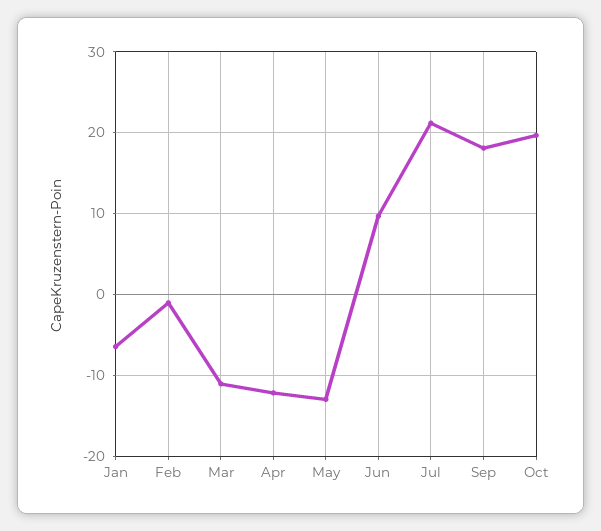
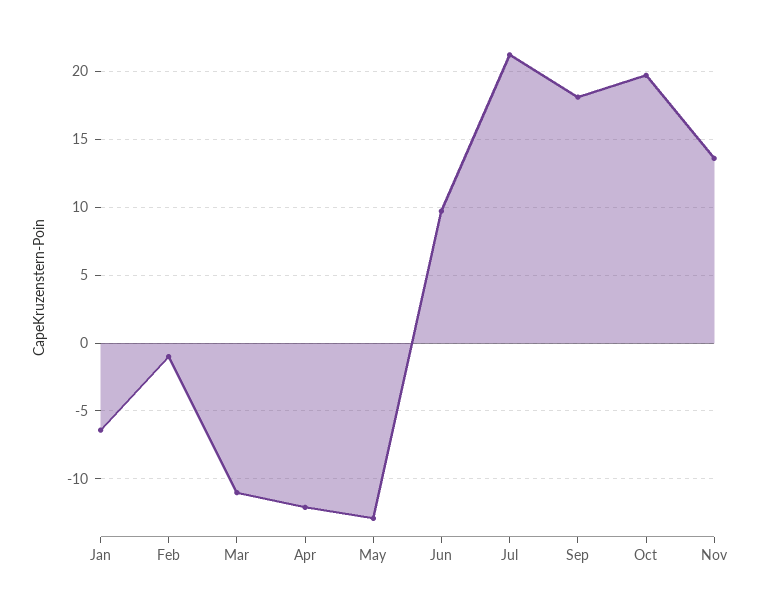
Nov: none -> 13.5

